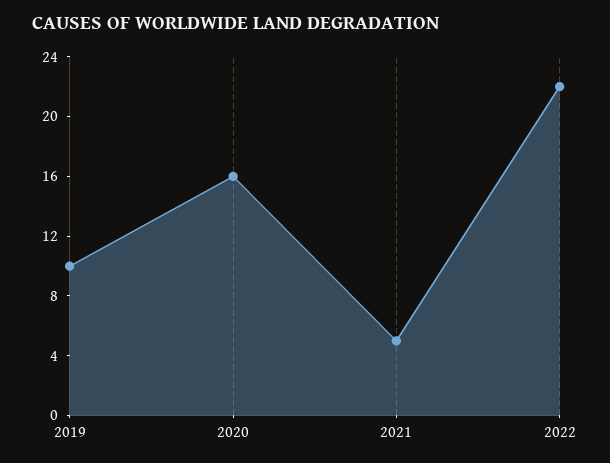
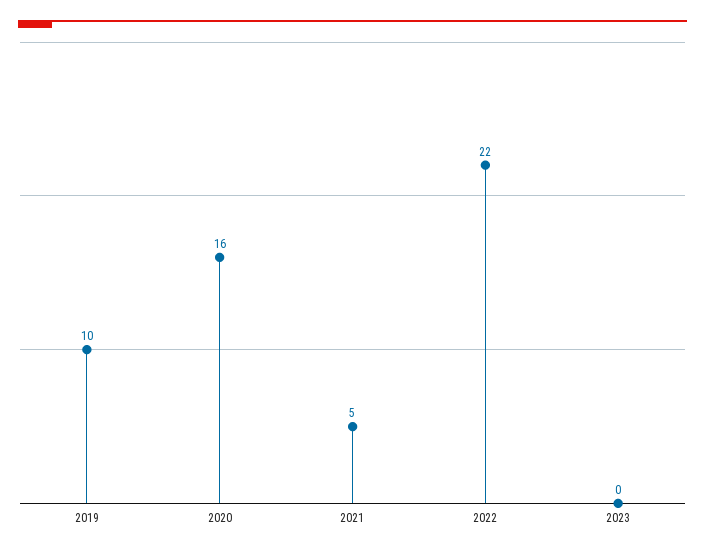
2023: none -> 0

